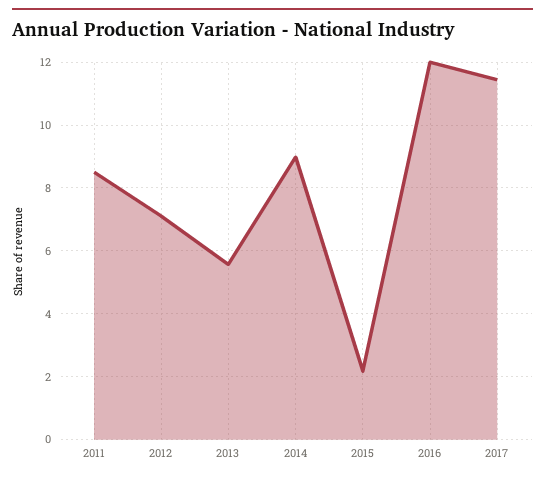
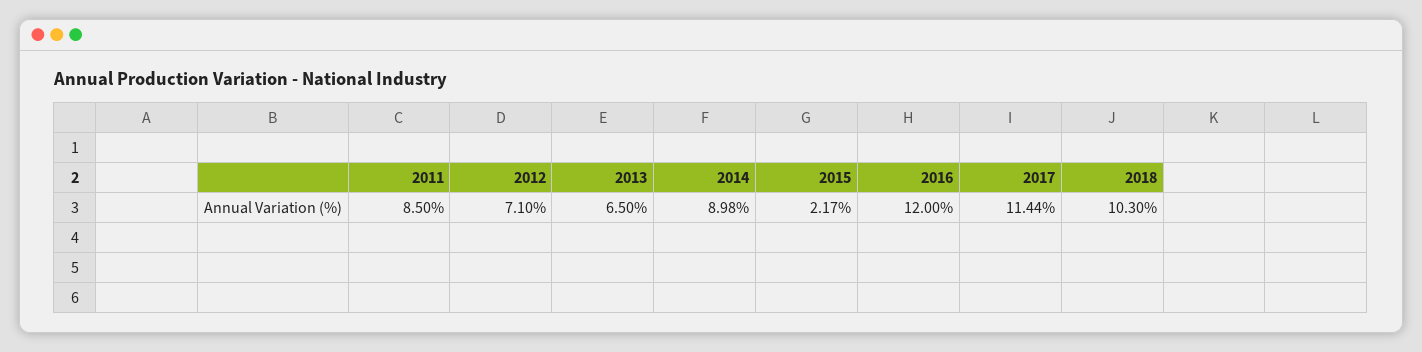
2013: 5.6 -> 6.5
2018: none -> 10.3

